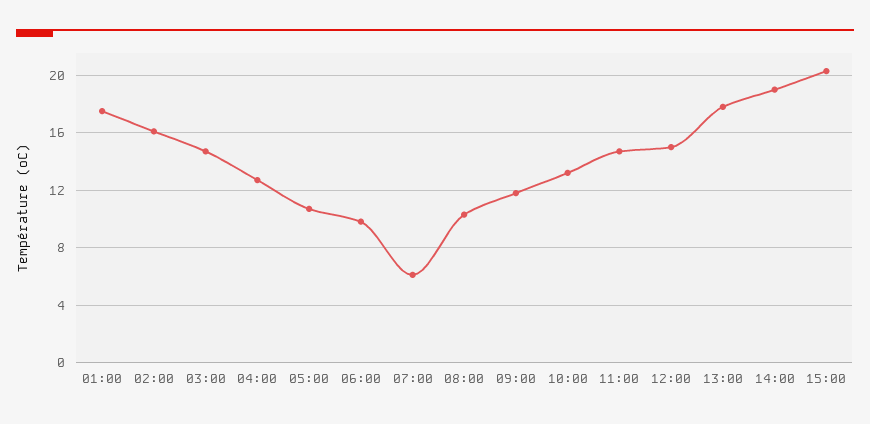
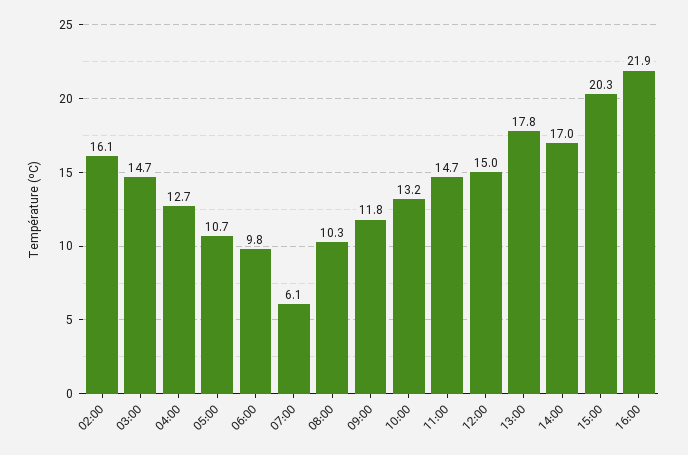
01:00: 17.5 -> none
14:00: 19 -> 17
16:00: none -> 21.9

